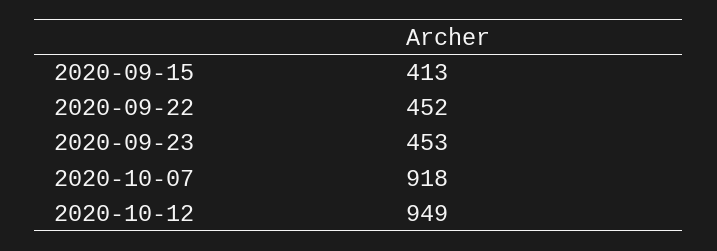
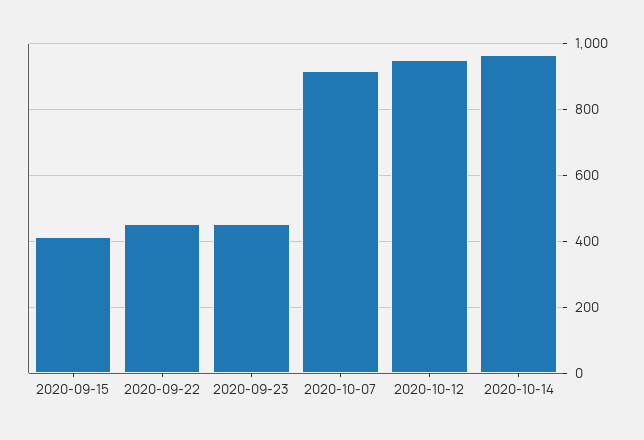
2020-10-14: none -> 960

